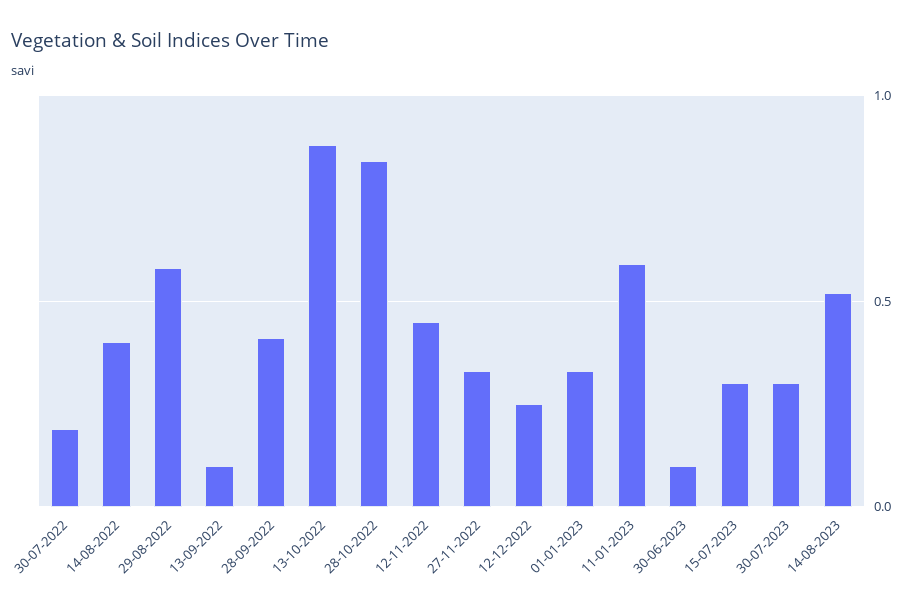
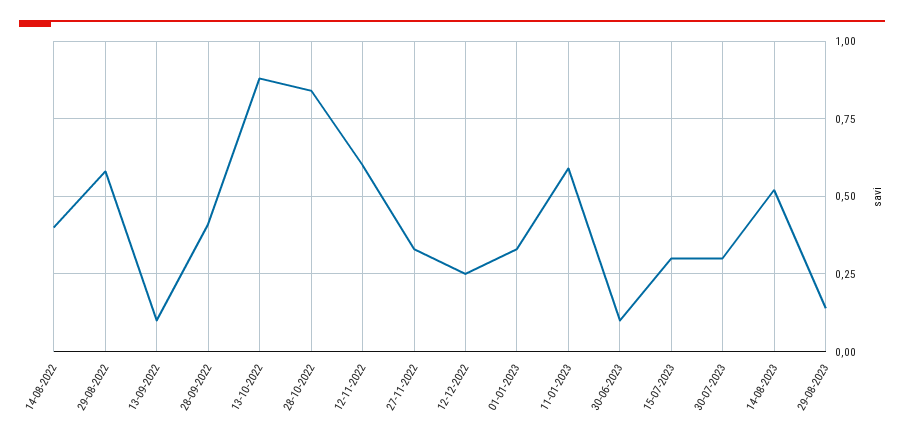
30-07-2022: 0.2 -> none
12-11-2022: 0.45 -> 0.6
29-08-2023: none -> 0.15

